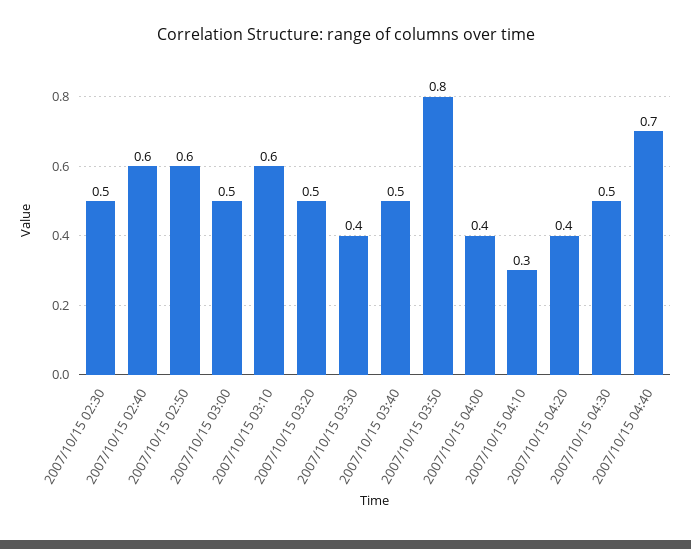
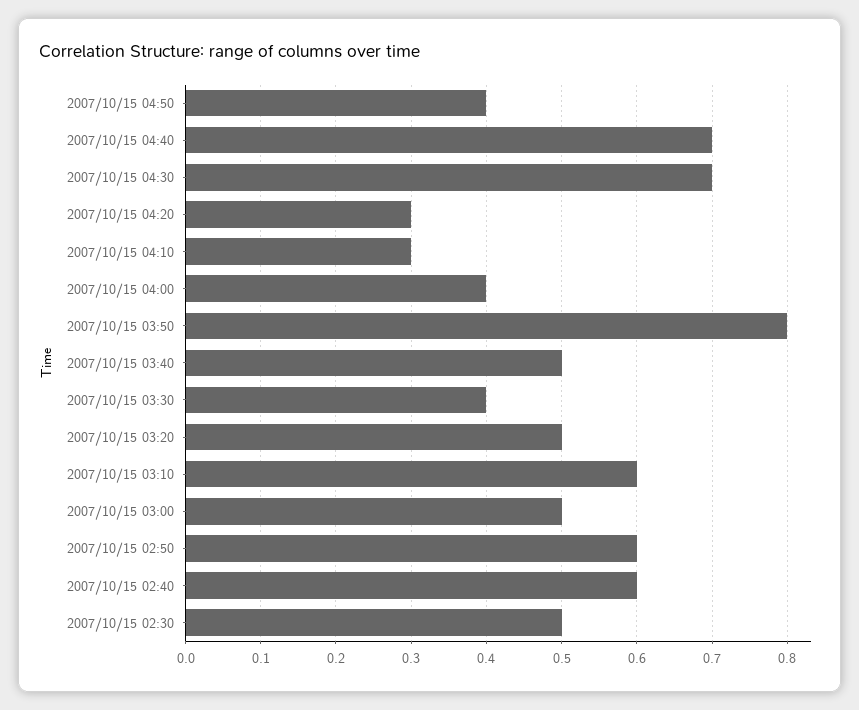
2007/10/15 04:20: 0.4 -> 0.3
2007/10/15 04:30: 0.5 -> 0.7
2007/10/15 04:50: none -> 0.4

